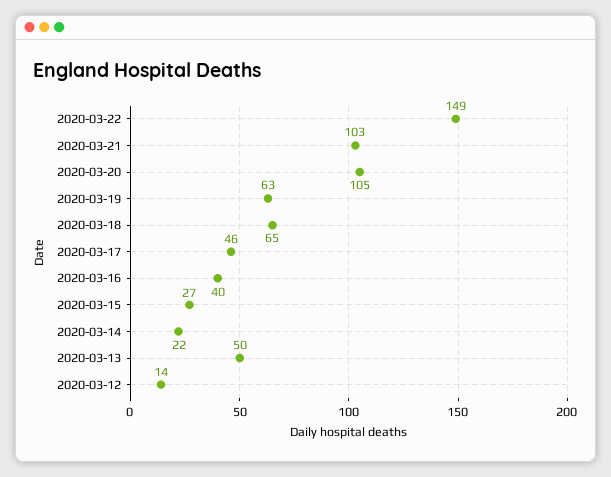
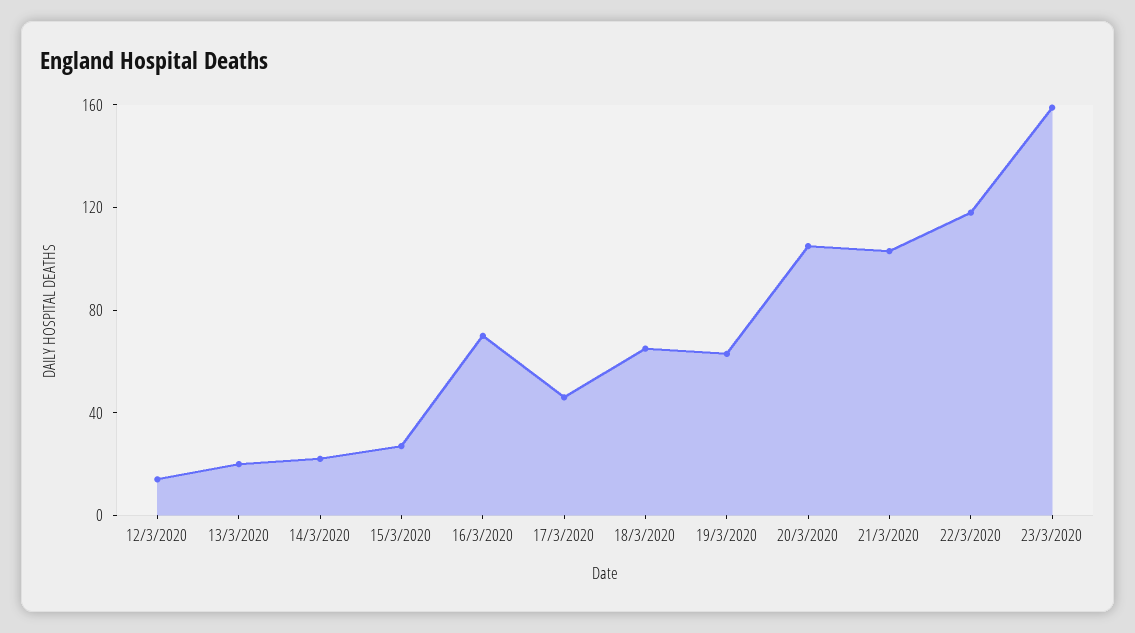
2020-03-22: 149 -> 120
2020-03-16: 40 -> 70
2020-03-13: 50 -> 20
23/3/2020: none -> 160

